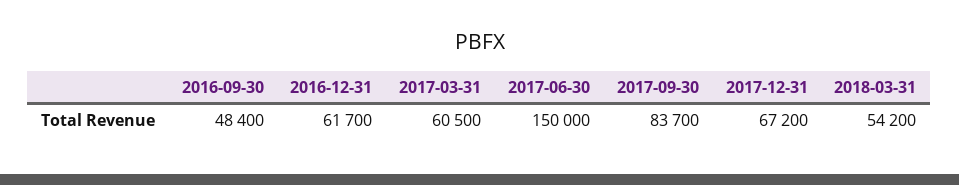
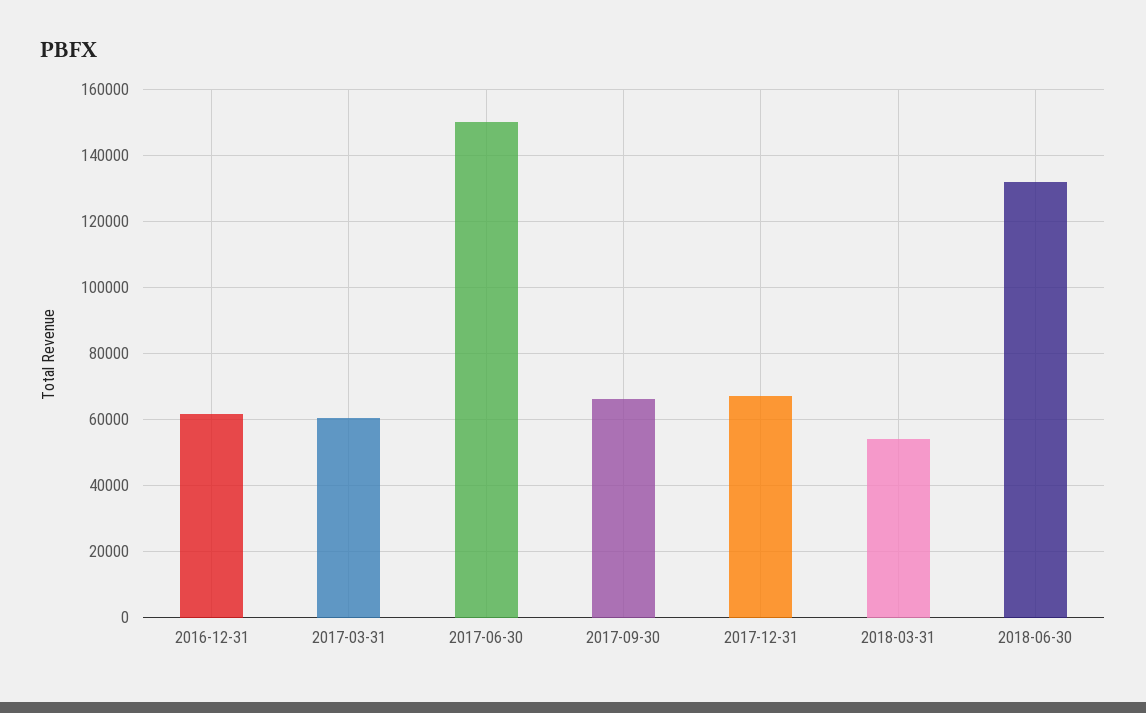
2016-09-30: 48400 -> none
2017-09-30: 83700 -> 66000
2018-06-30: none -> 132000

